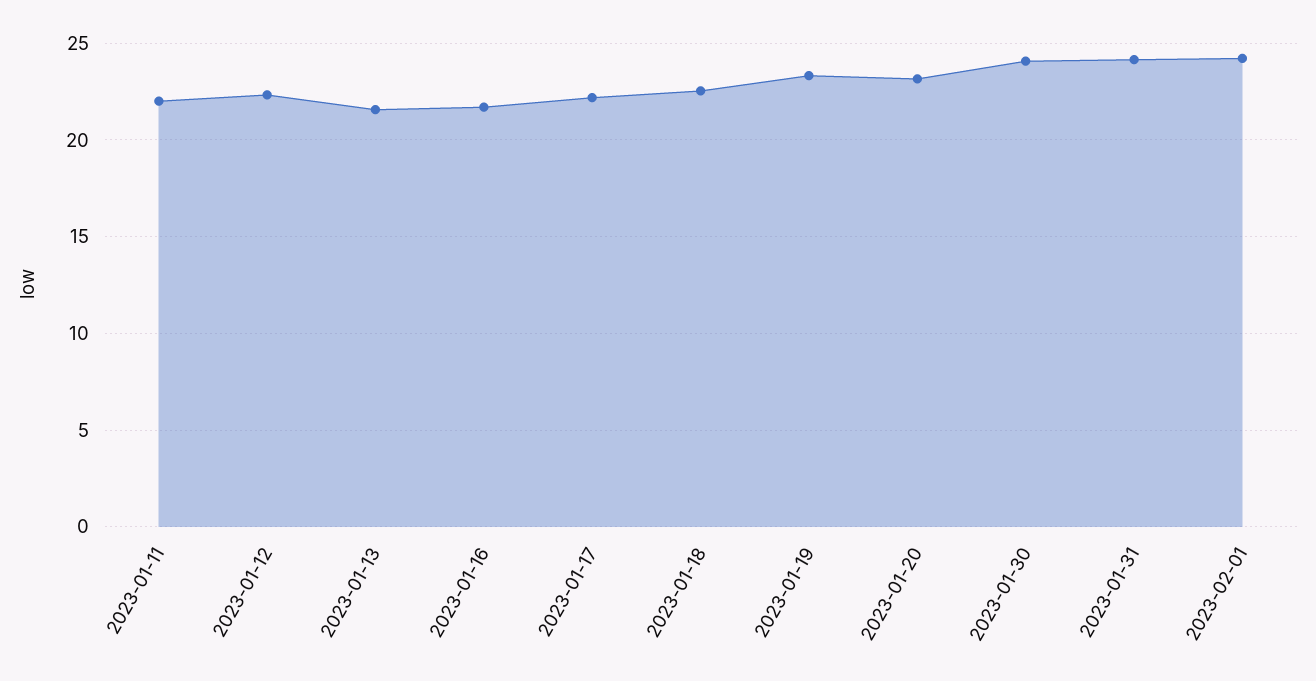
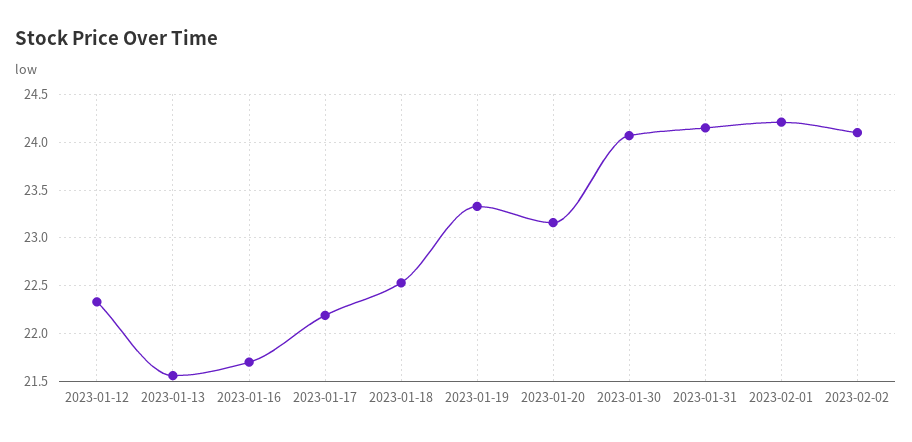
2023-01-11: 22 -> none
2023-02-02: none -> 24.1

